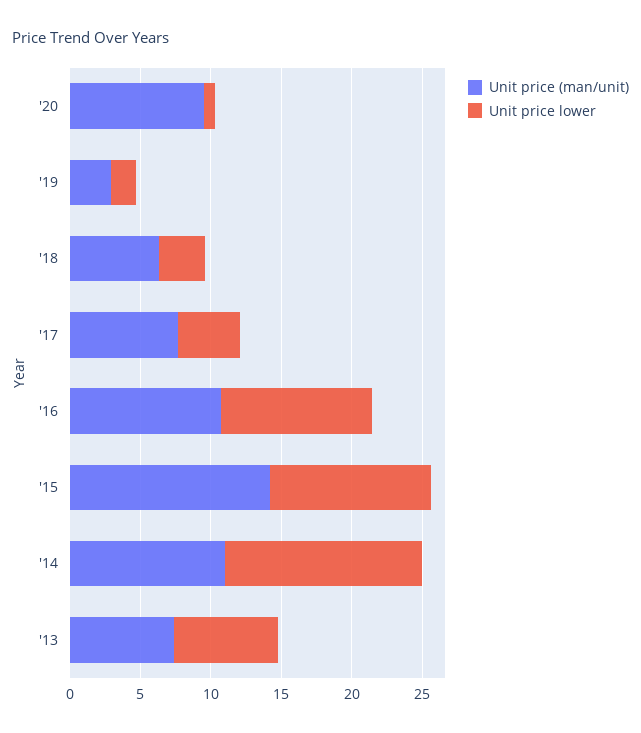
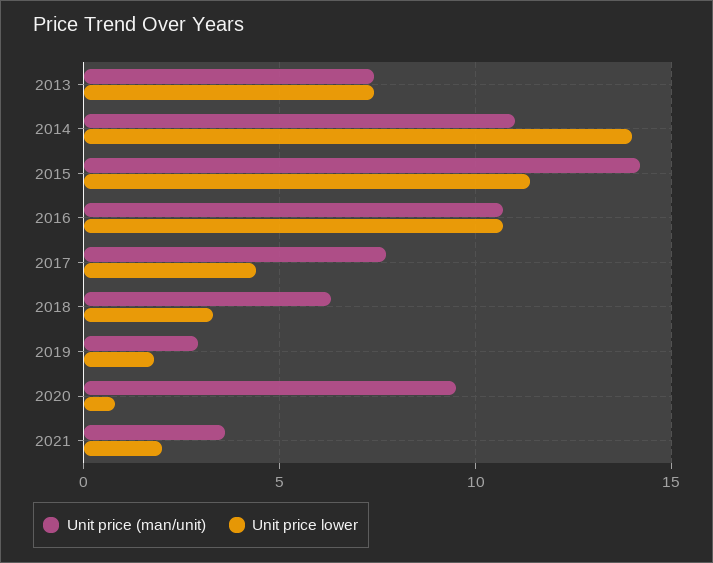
Unit price (man/unit), 2021: none -> 3.5
Unit price lower, 2021: none -> 2

